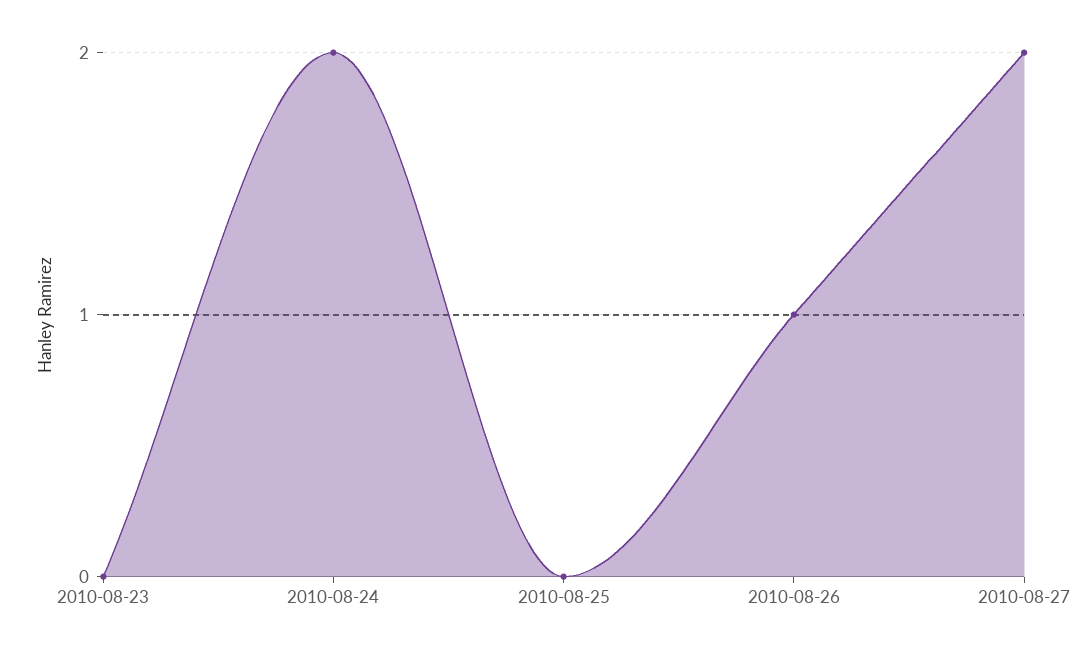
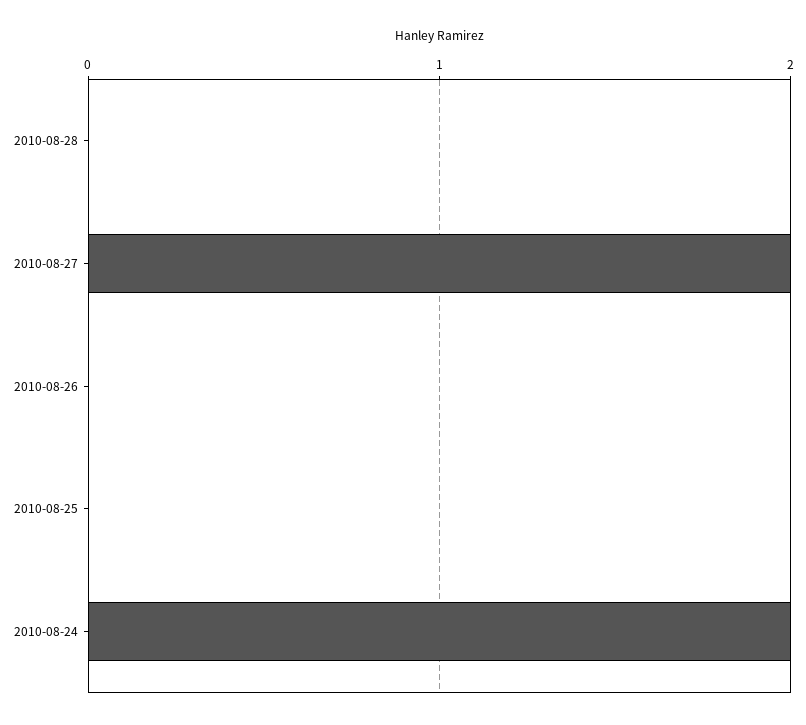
2010-08-23: 0 -> none
2010-08-26: 1 -> 0
2010-08-28: none -> 0

